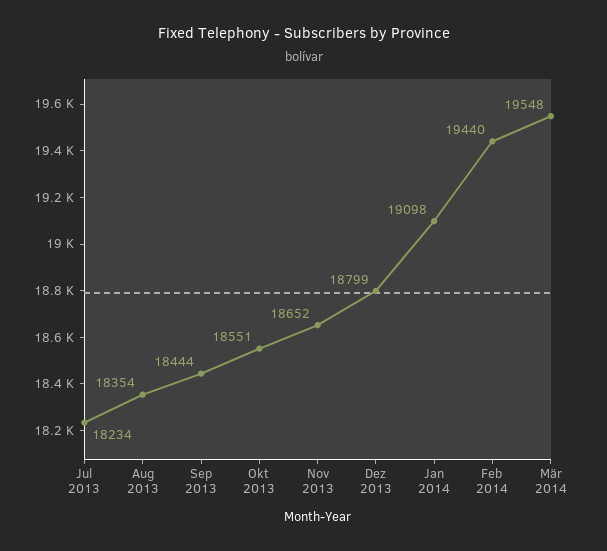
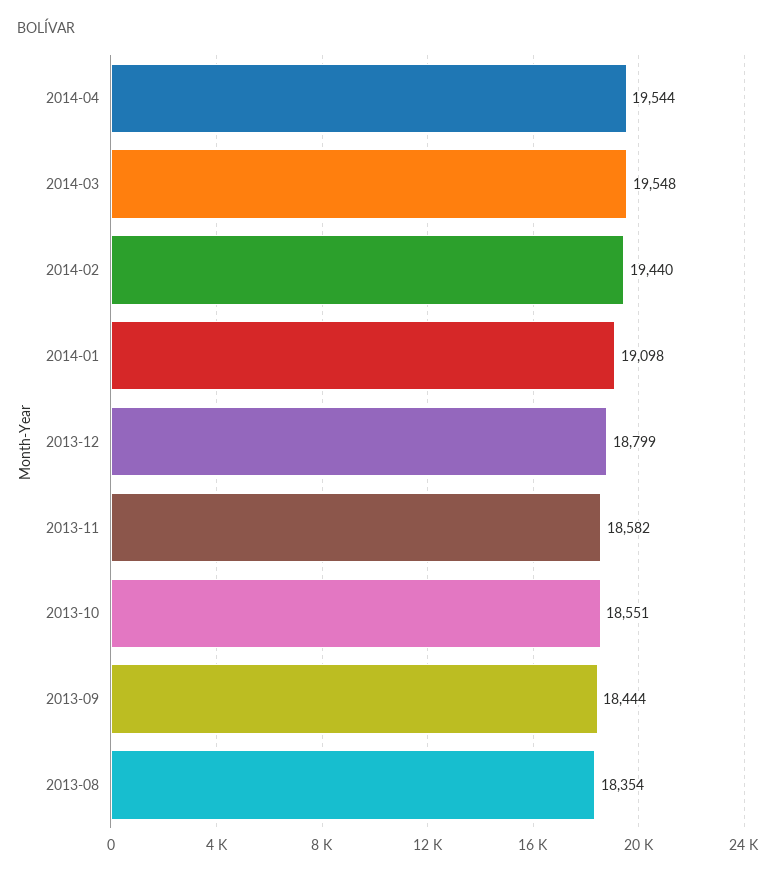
Jul 2013: 18234 -> none
Nov 2013: 18652 -> 18582
2014-04: none -> 19544

